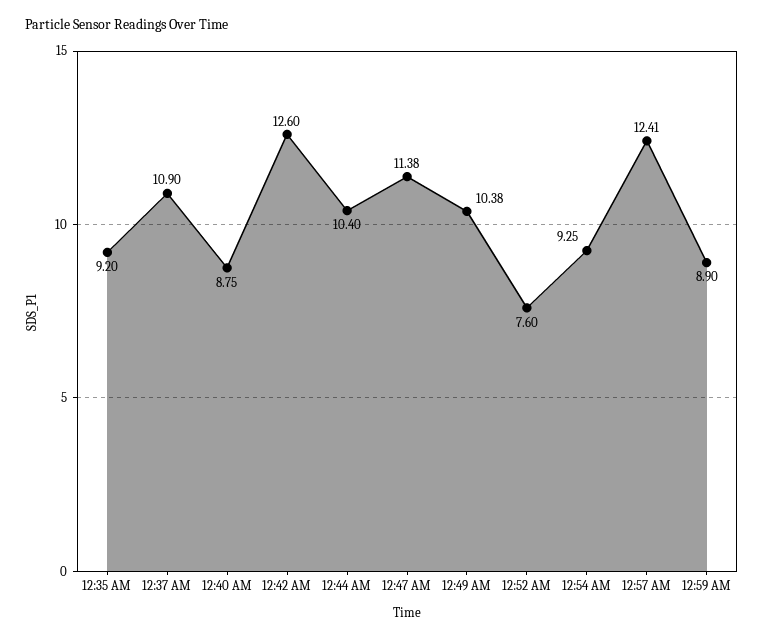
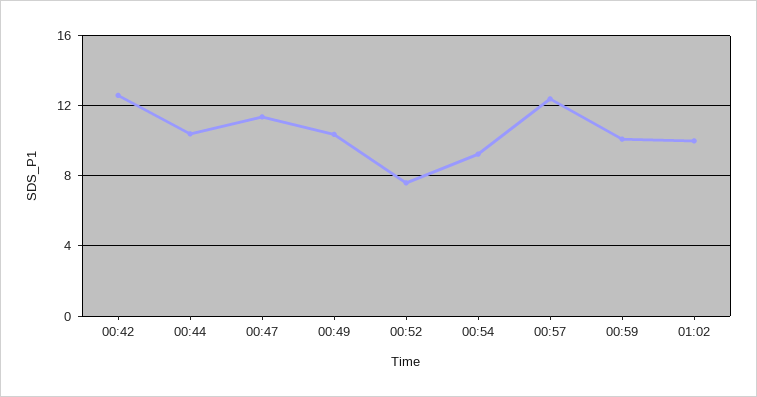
12:35 AM: 9.2 -> none
12:37 AM: 10.9 -> none
12:40 AM: 8.75 -> none
12:59 AM: 8.9 -> 10
01:02: none -> 10

